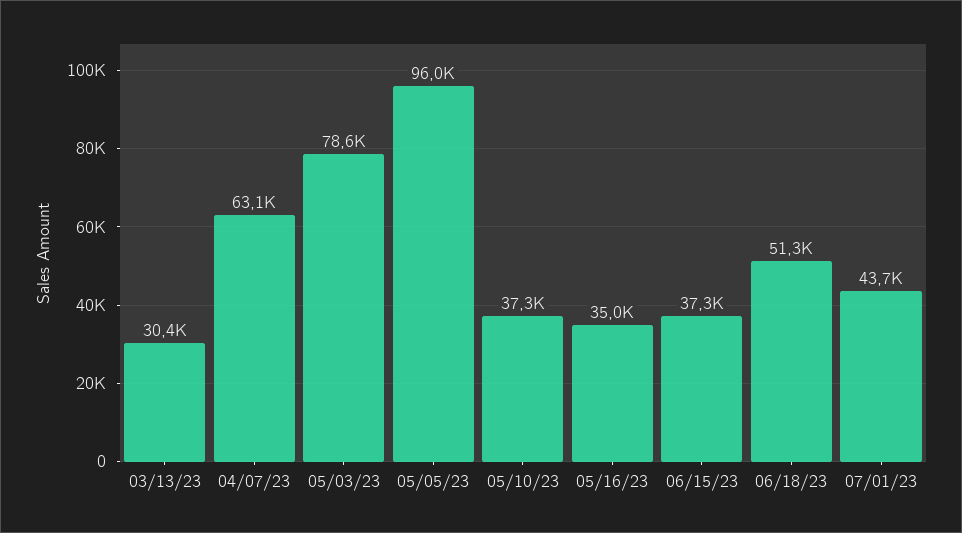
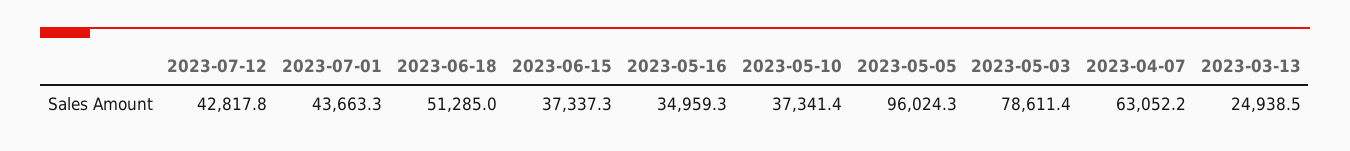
03/13/23: 30400 -> 24938.5
2023-07-12: none -> 42817.8

